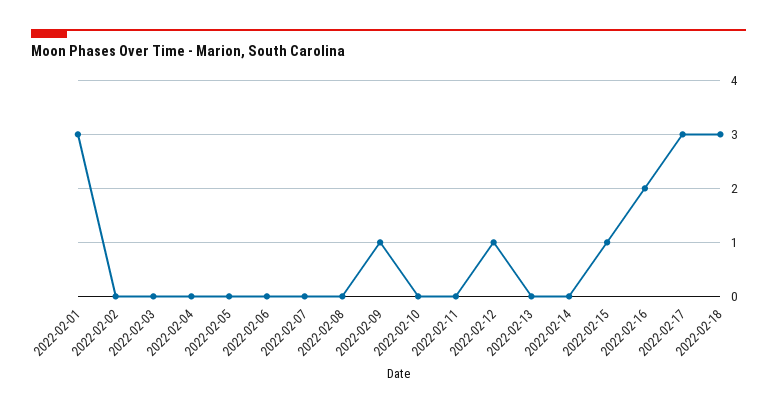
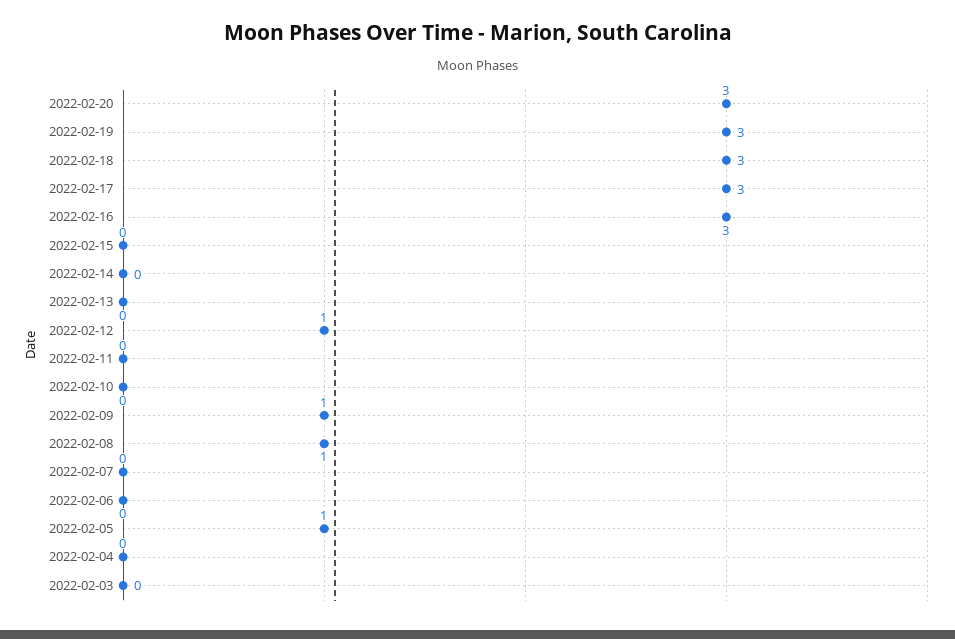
2022-02-01: 3 -> none
2022-02-02: 0 -> none
2022-02-05: 0 -> 1
2022-02-08: 0 -> 1
2022-02-15: 1 -> 0
2022-02-16: 2 -> 3
2022-02-20: none -> 3
2022-02-19: none -> 3

